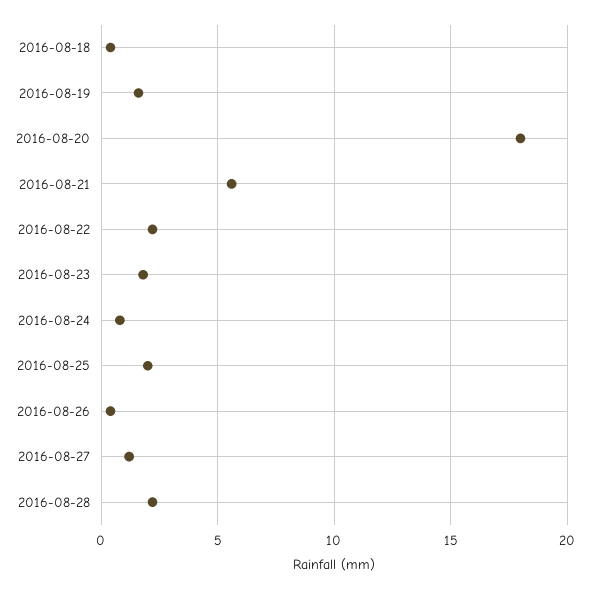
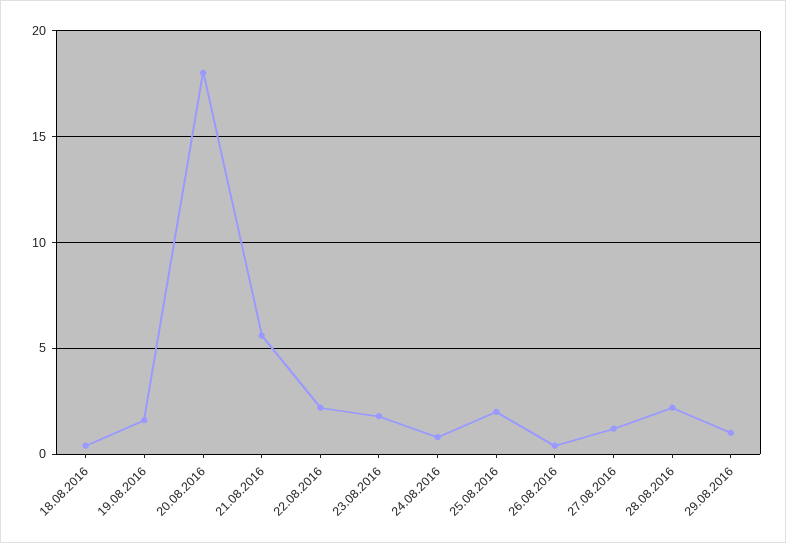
29.08.2016: none -> 1

